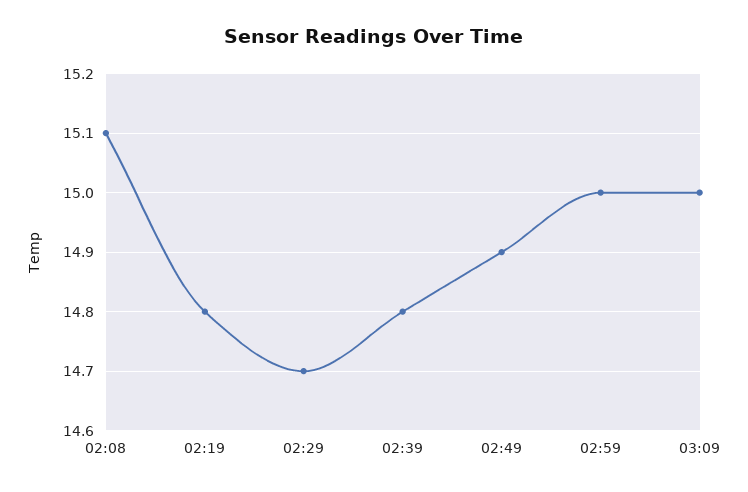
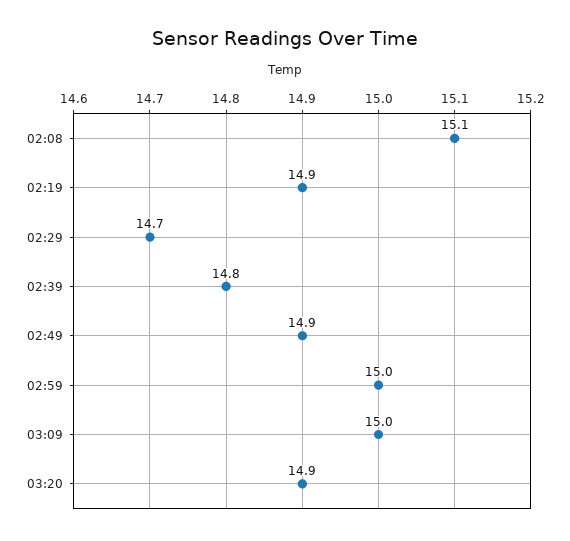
02:19: 14.8 -> 14.9
03:20: none -> 14.9

